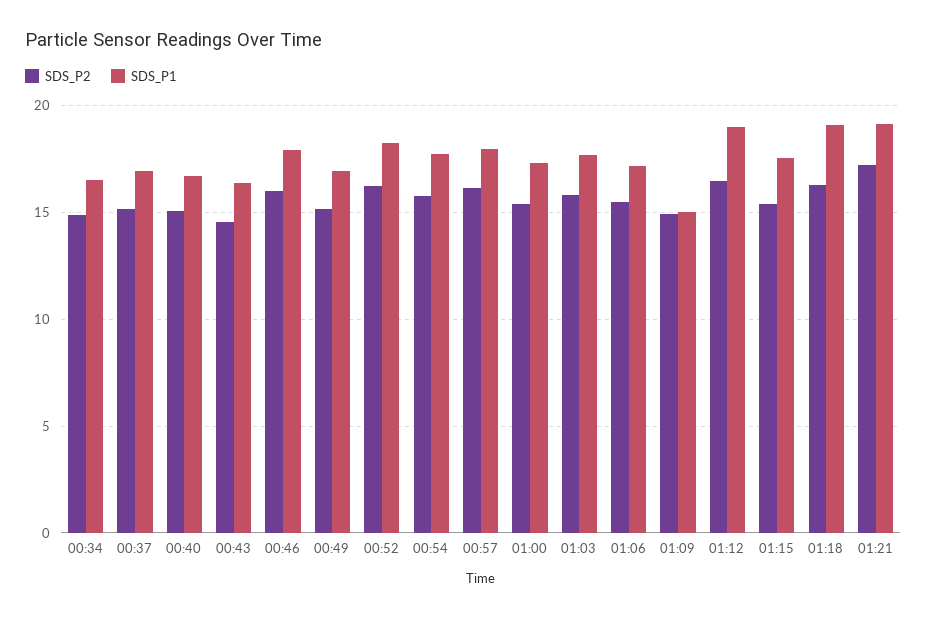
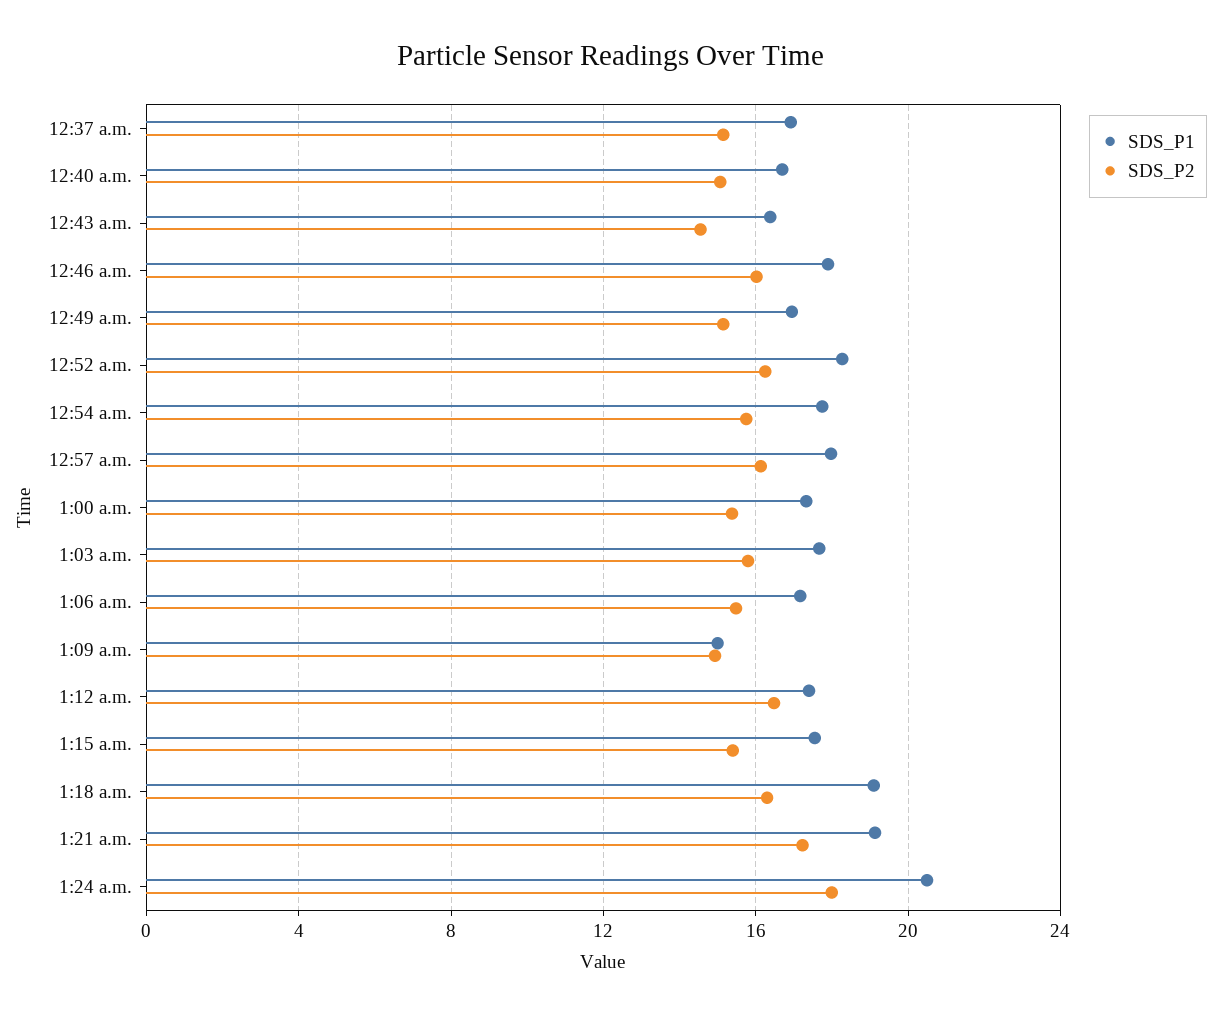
SDS_P2, 00:34: 15 -> none
SDS_P1, 00:34: 16.5 -> none
SDS_P1, 01:12: 19 -> 17.5
SDS_P1, 1:24 a.m.: none -> 20.5
SDS_P2, 1:24 a.m.: none -> 18

